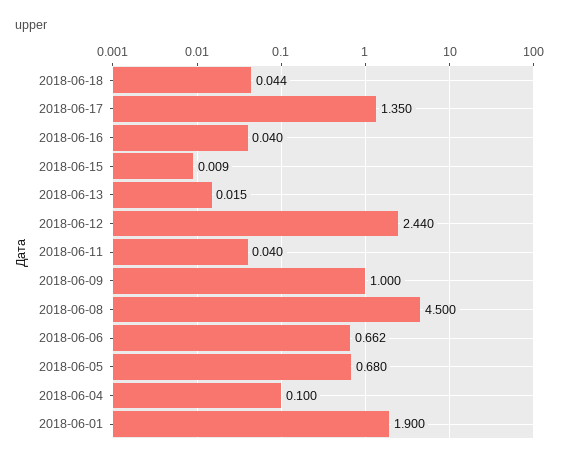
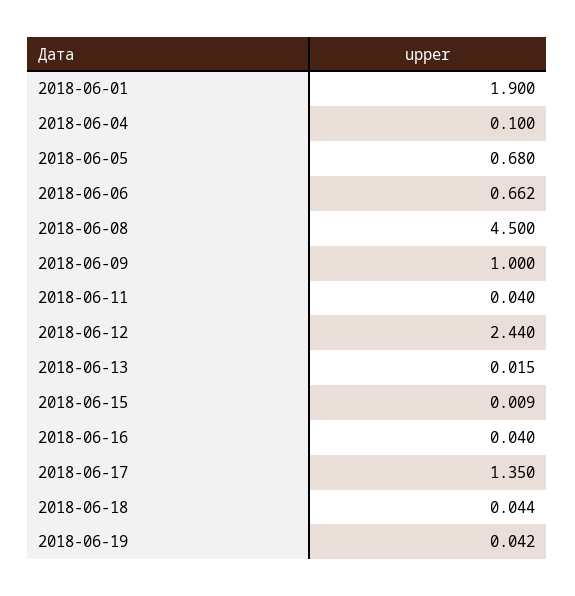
2018-06-19: none -> 0.042

